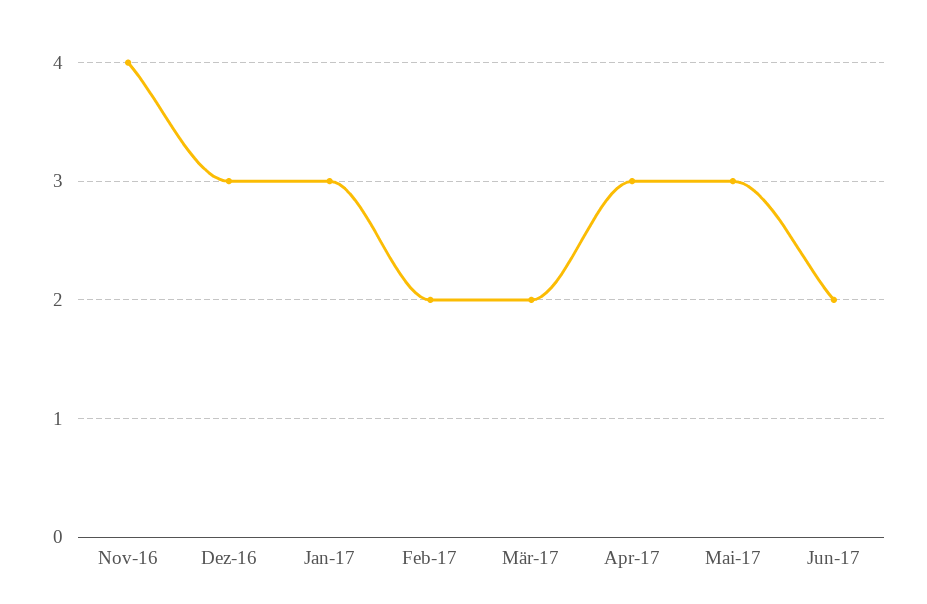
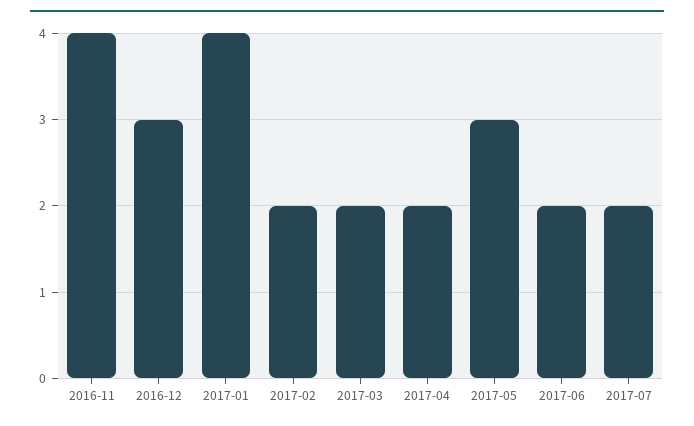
Jan-17: 3 -> 4
Apr-17: 3 -> 2
2017-07: none -> 2

